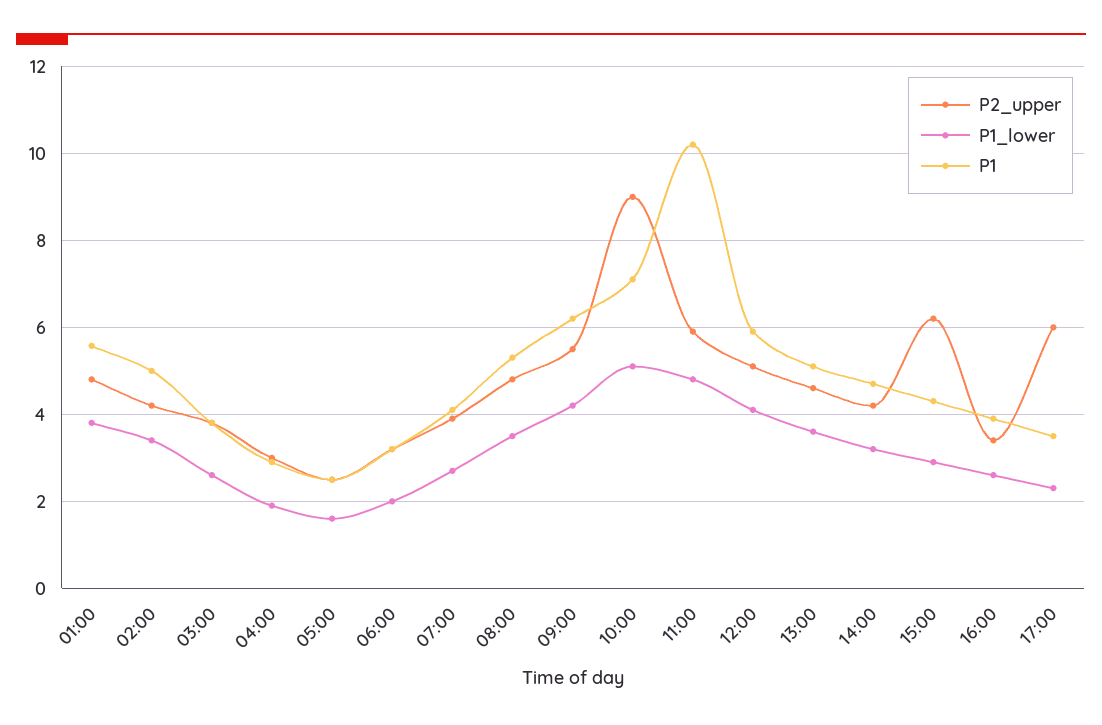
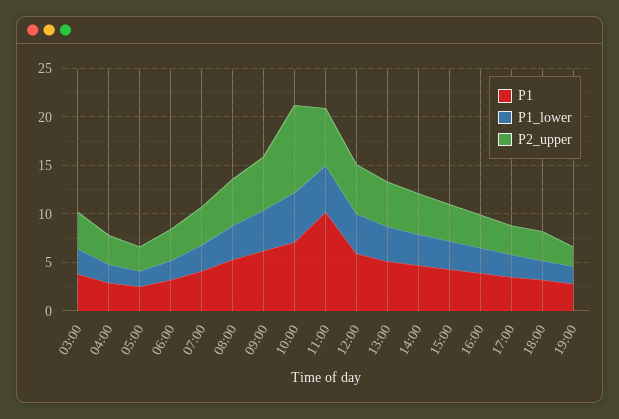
P2_upper, 01:00: 4.8 -> none
P1_lower, 01:00: 3.8 -> none
P1, 01:00: 5.6 -> none
P2_upper, 02:00: 4.2 -> none
P1_lower, 02:00: 3.4 -> none
P1, 02:00: 5 -> none
P2_upper, 15:00: 6.2 -> 4
P2_upper, 17:00: 6 -> 3
P1, 18:00: none -> 3
P1_lower, 18:00: none -> 2
P2_upper, 18:00: none -> 3
P1, 19:00: none -> 3
P1_lower, 19:00: none -> 2
P2_upper, 19:00: none -> 2

